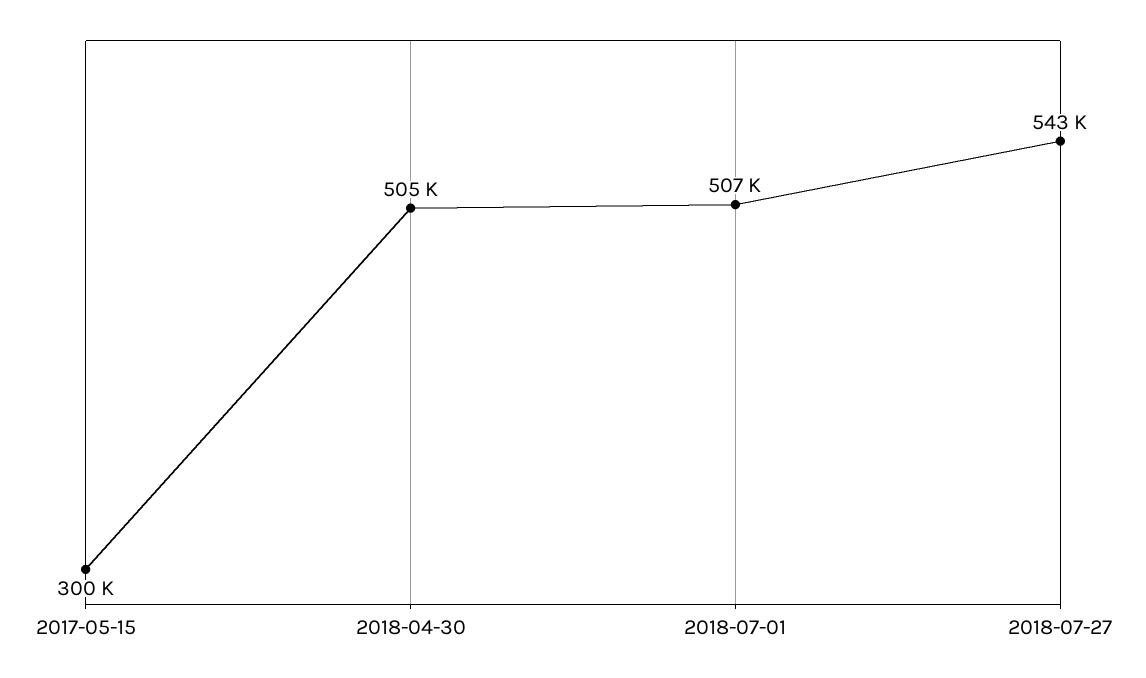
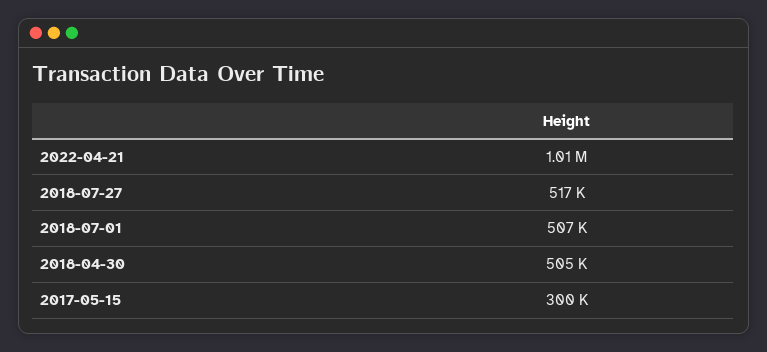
2018-07-27: 543000 -> 517000
2022-04-21: none -> 1010000

